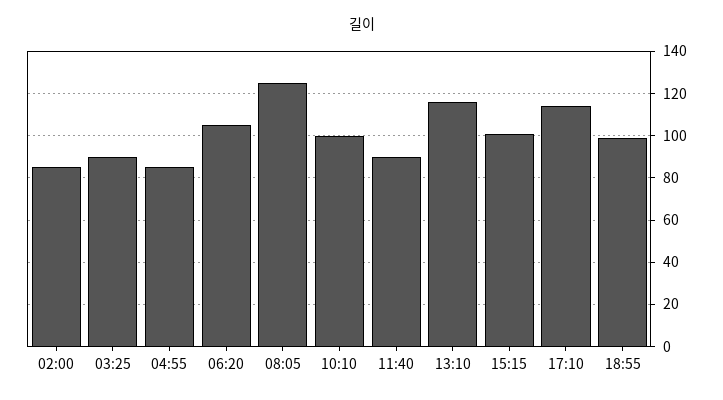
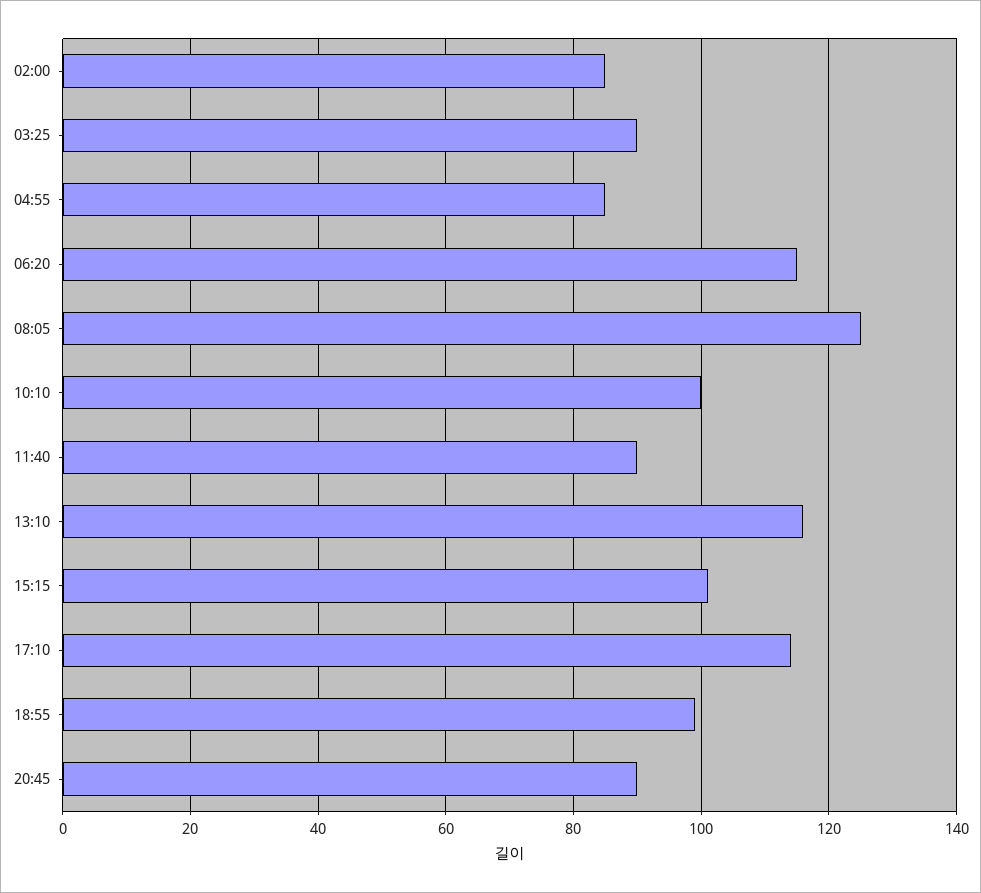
06:20: 105 -> 115
20:45: none -> 90

